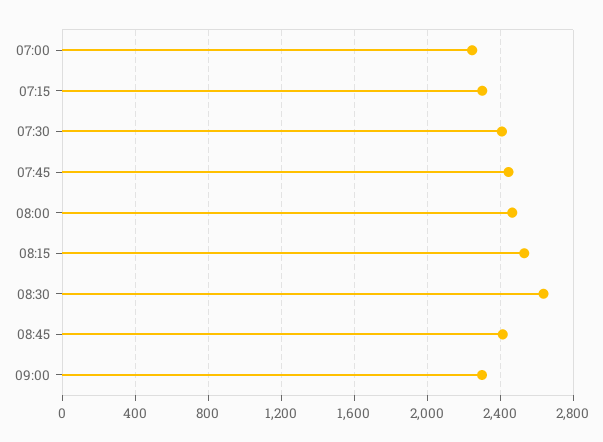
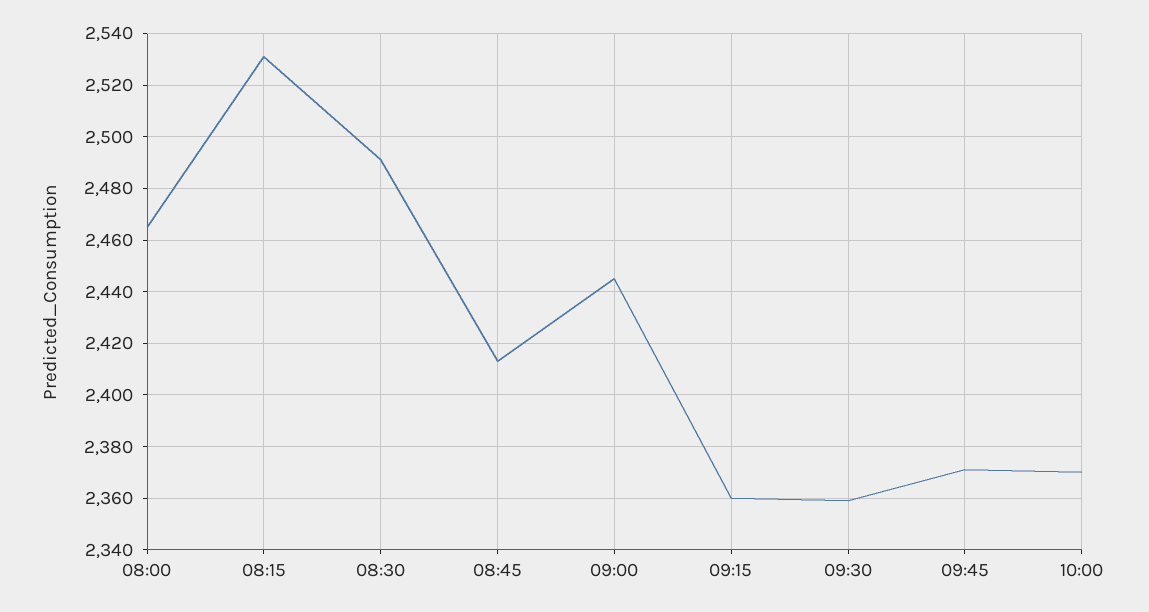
07:00: 2250 -> none
07:15: 2300 -> none
07:30: 2400 -> none
07:45: 2450 -> none
08:30: 2650 -> 2490
09:00: 2300 -> 2445
09:15: none -> 2360
09:30: none -> 2360
09:45: none -> 2370
10:00: none -> 2370

